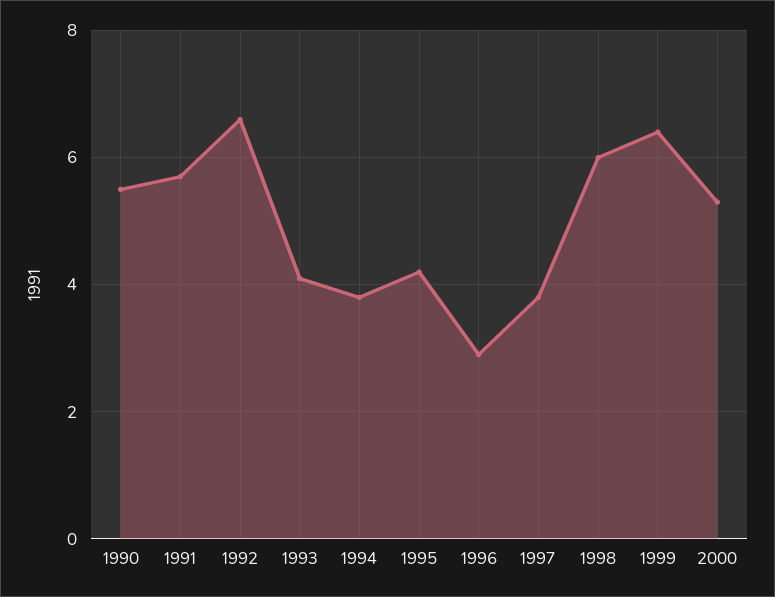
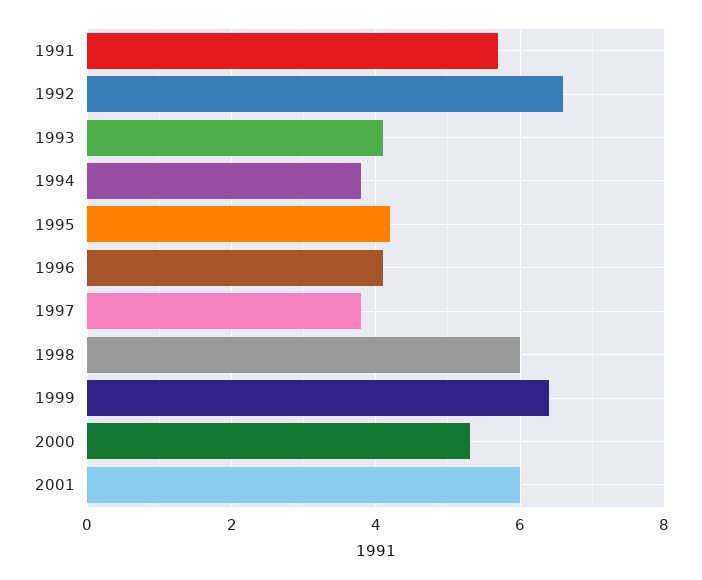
1990: 5.5 -> none
1996: 3 -> 4
2001: none -> 6

